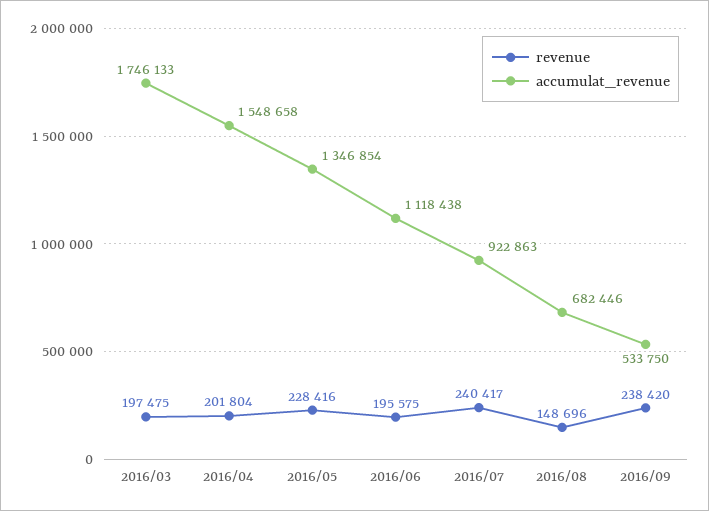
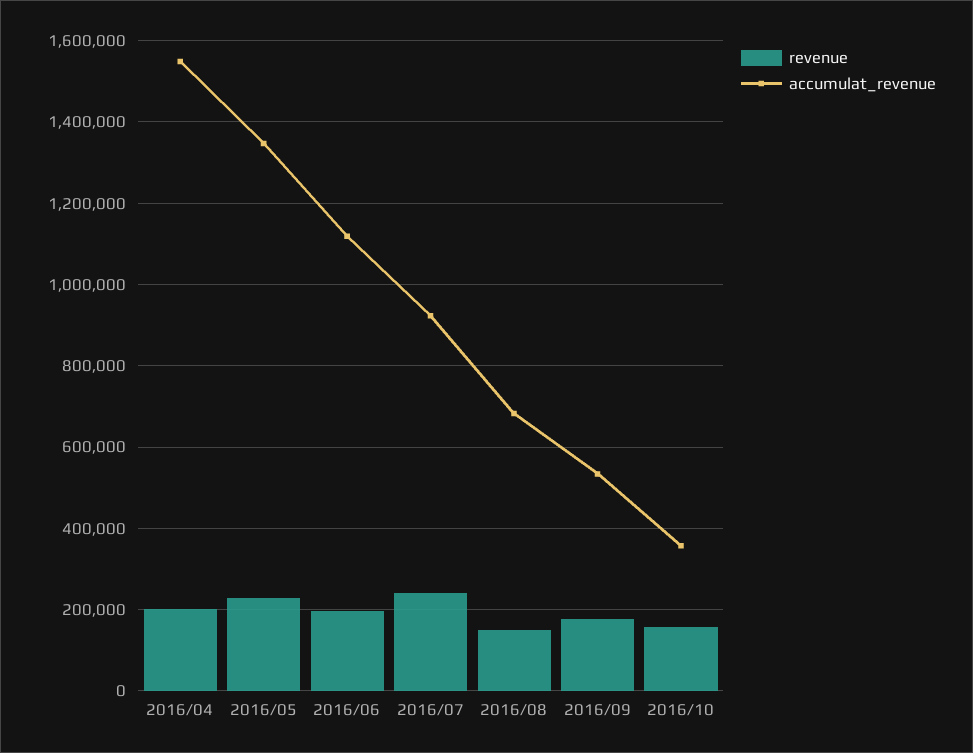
revenue, 2016/03: 197475 -> none
accumulat_revenue, 2016/03: 1746133 -> none
revenue, 2016/09: 238420 -> 180000
revenue, 2016/10: none -> 160000
accumulat_revenue, 2016/10: none -> 360000

